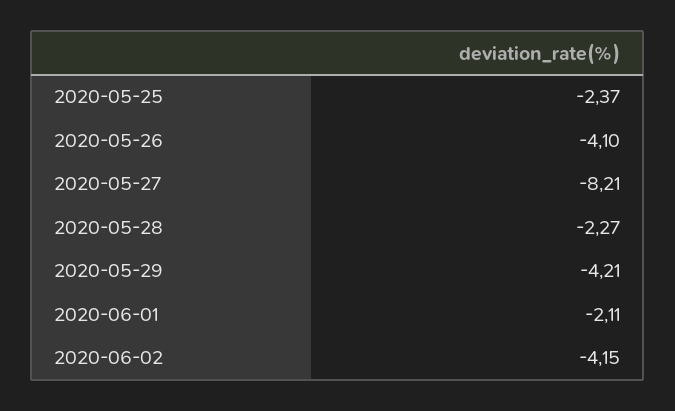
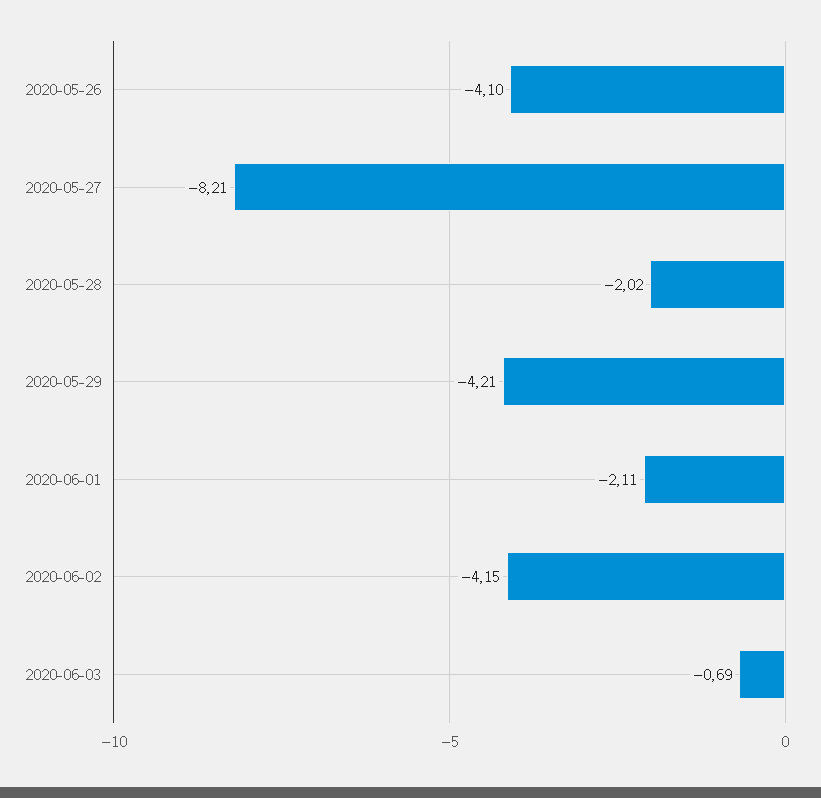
2020-05-25: -2.37 -> none
2020-05-28: -2.27 -> -2.02
2020-06-03: none -> -0.69

